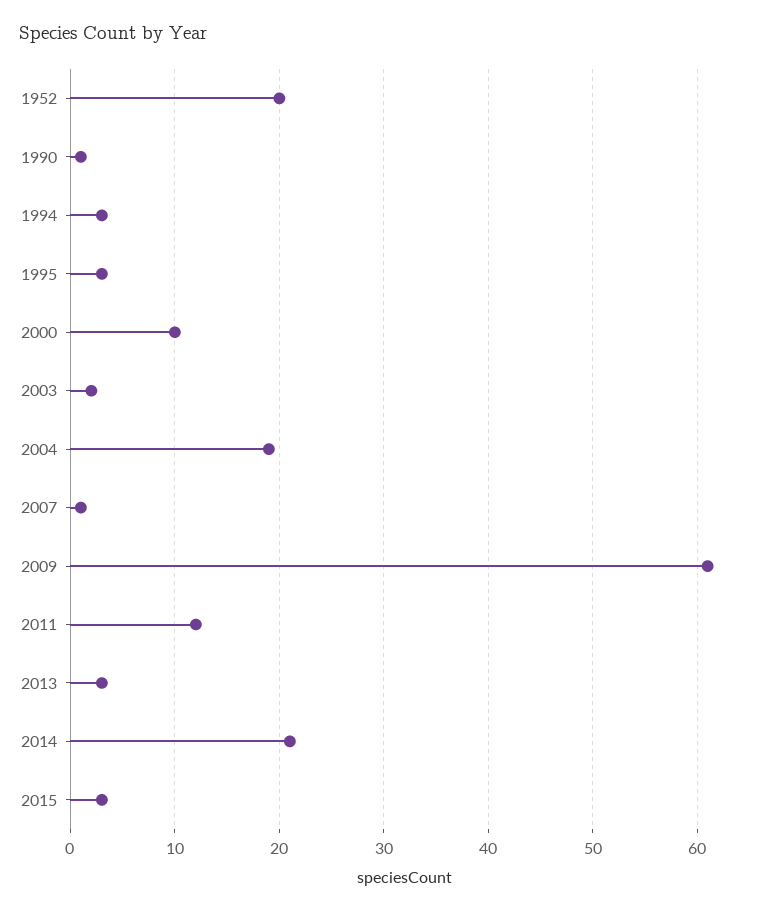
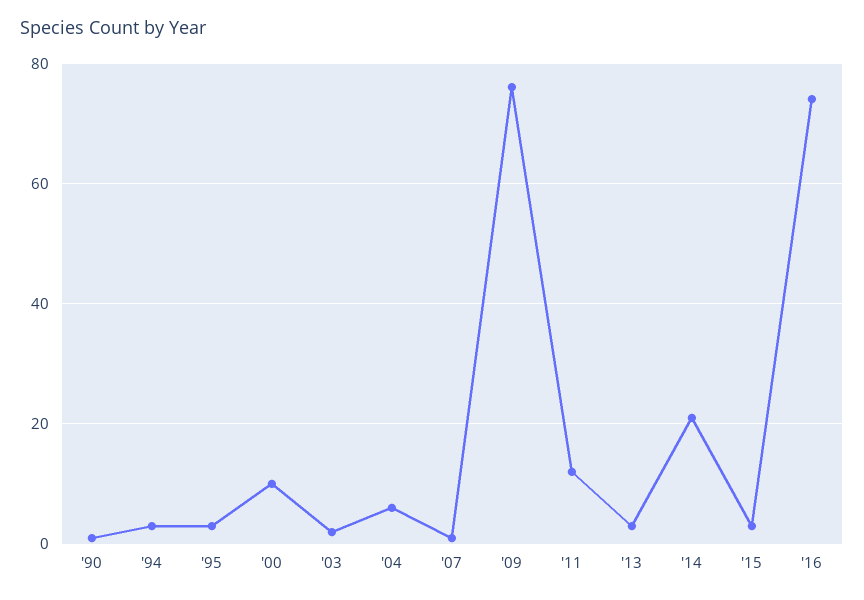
1952: 20 -> none
2004: 19 -> 5
2009: 61 -> 75
'16: none -> 75

